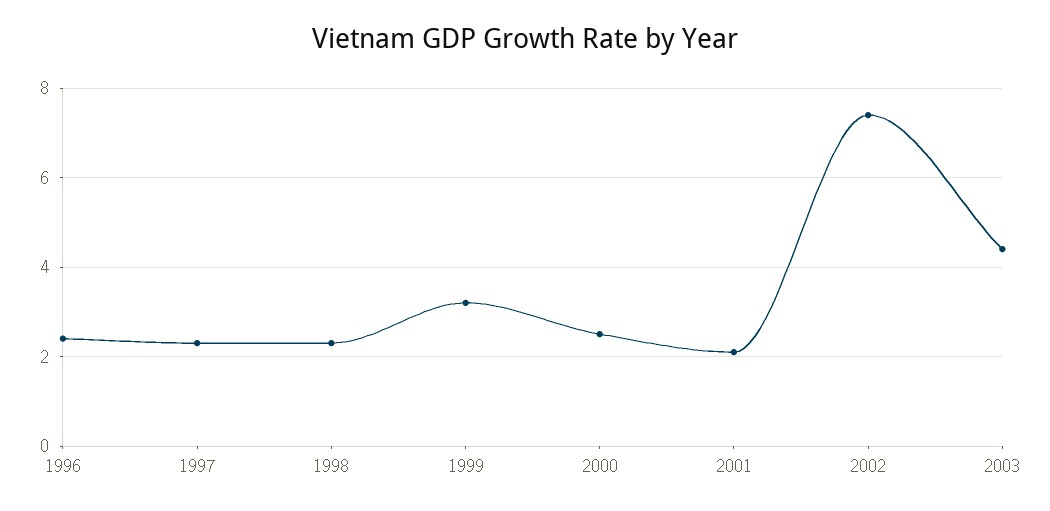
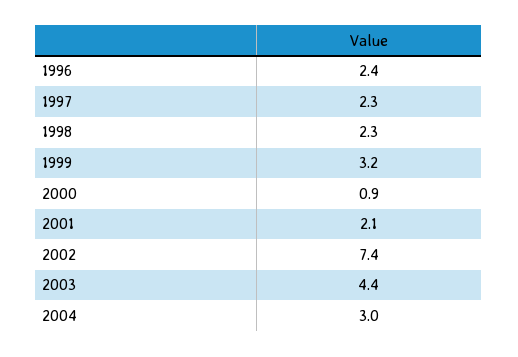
2000: 2.5 -> 0.9
2004: none -> 3

